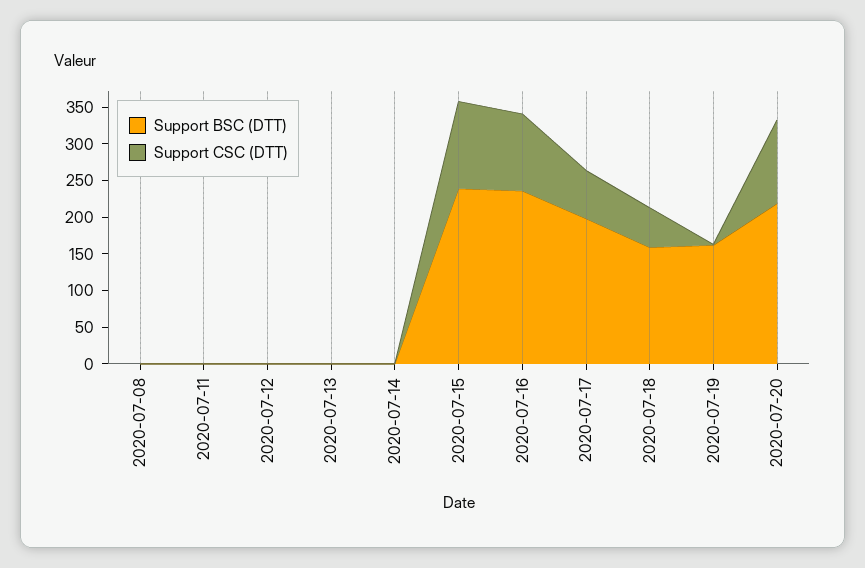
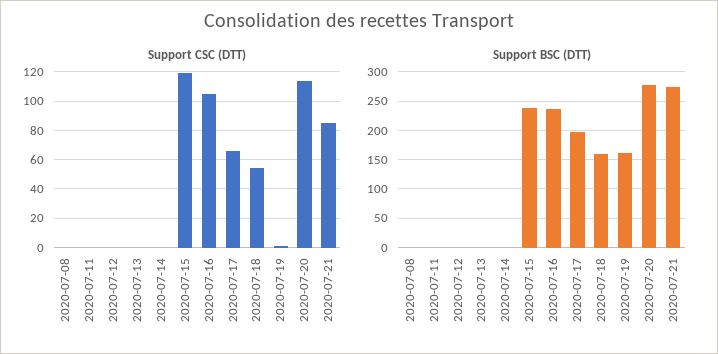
Support BSC (DTT), 2020-07-20: 225 -> 275
Support CSC (DTT), 2020-07-21: none -> 85
Support BSC (DTT), 2020-07-21: none -> 275

